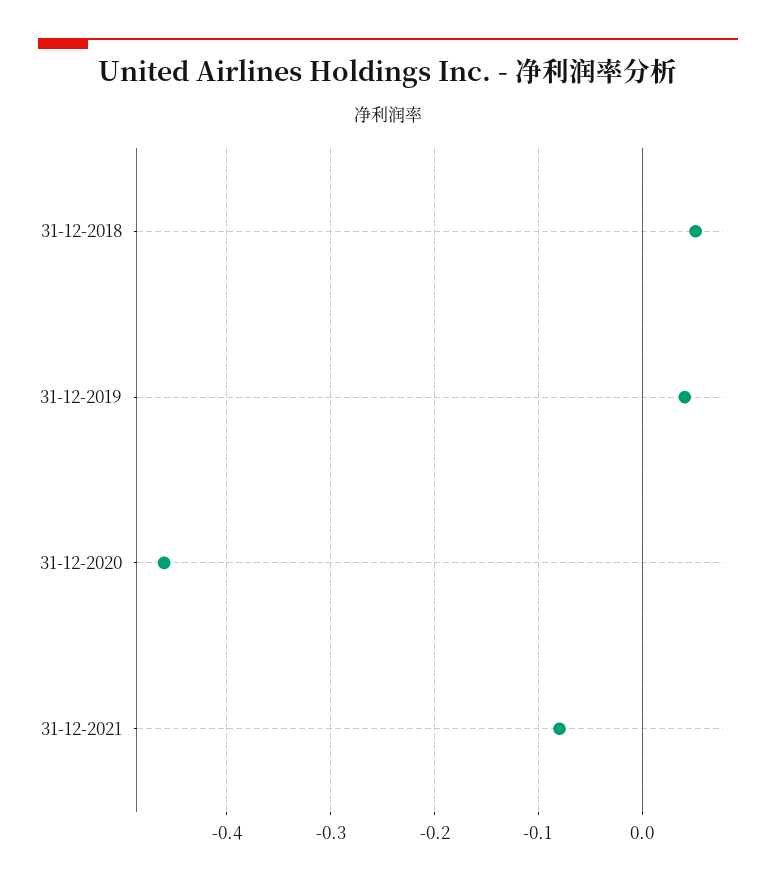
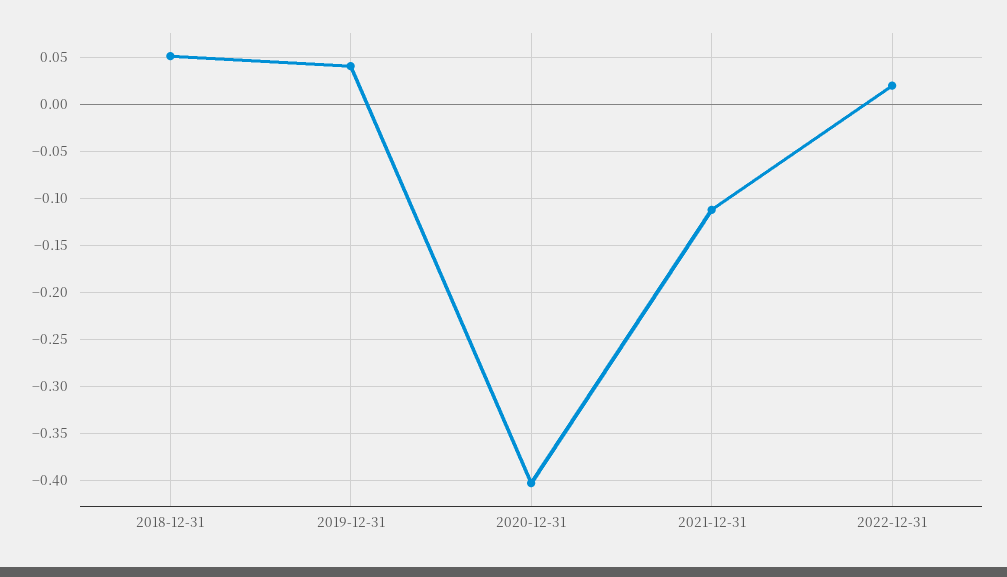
31-12-2020: -0.46 -> -0.4
31-12-2021: -0.08 -> -0.11
2022-12-31: none -> 0.02

